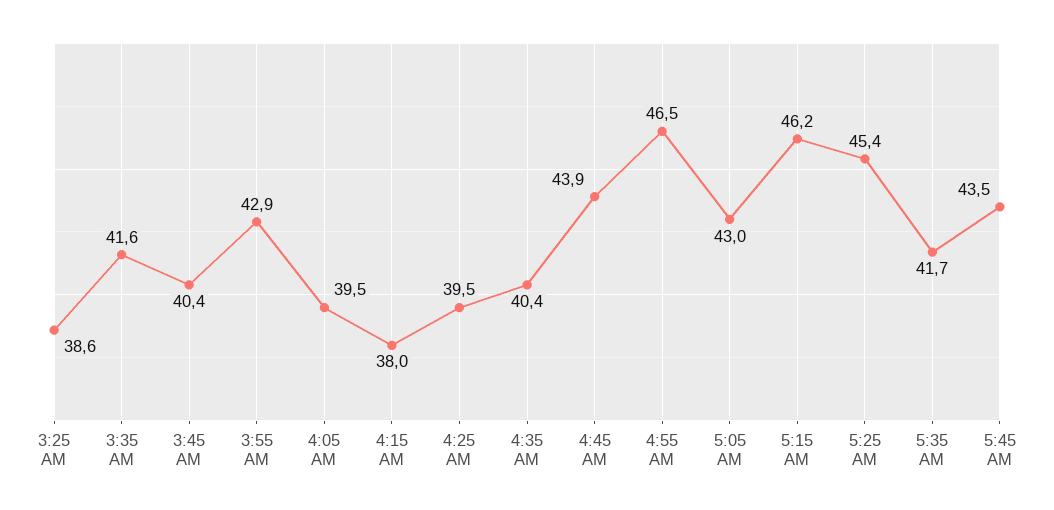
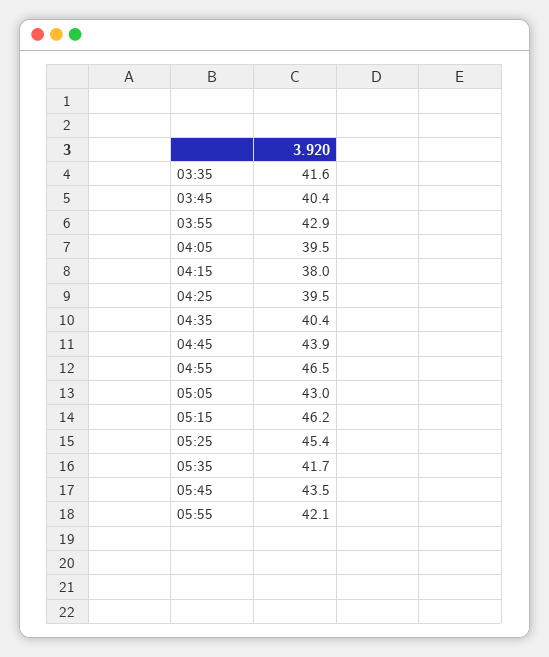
3:25 AM: 38.6 -> none
05:55: none -> 42.1

